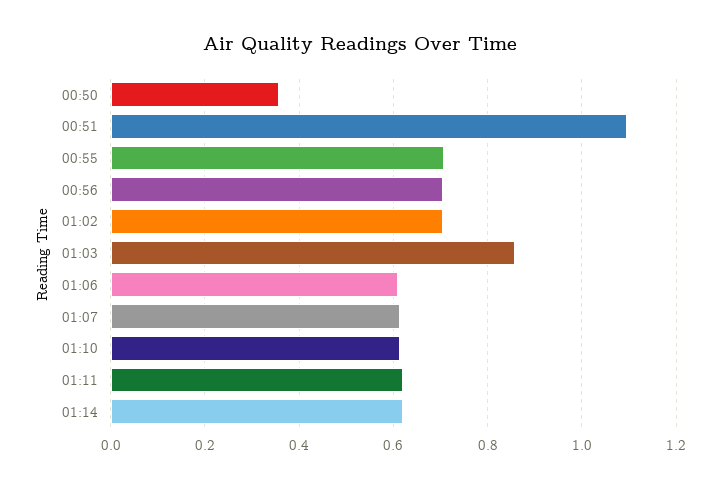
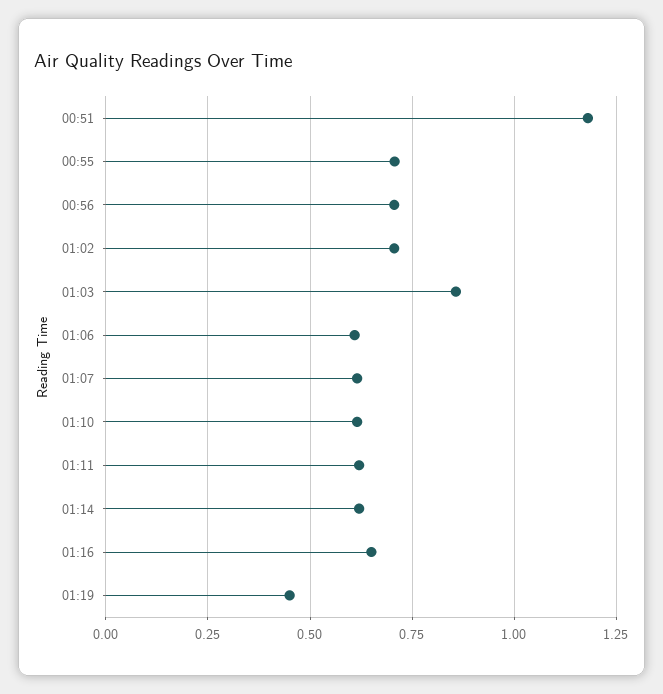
00:50: 0.36 -> none
00:51: 1.1 -> 1.175
01:16: none -> 0.65
01:19: none -> 0.45

